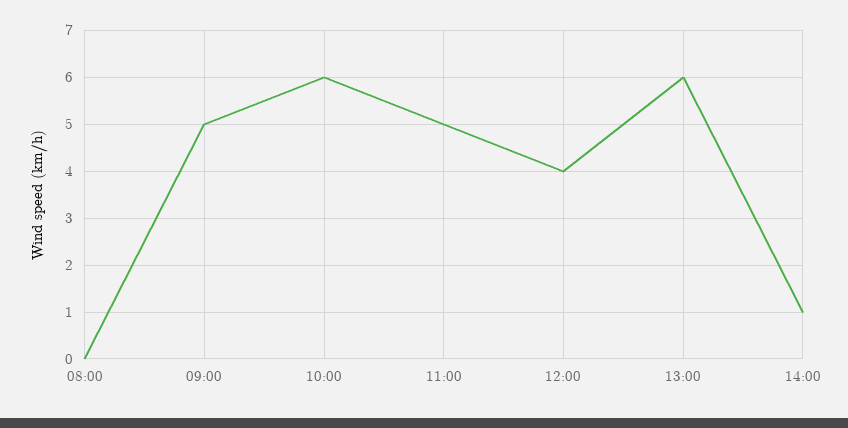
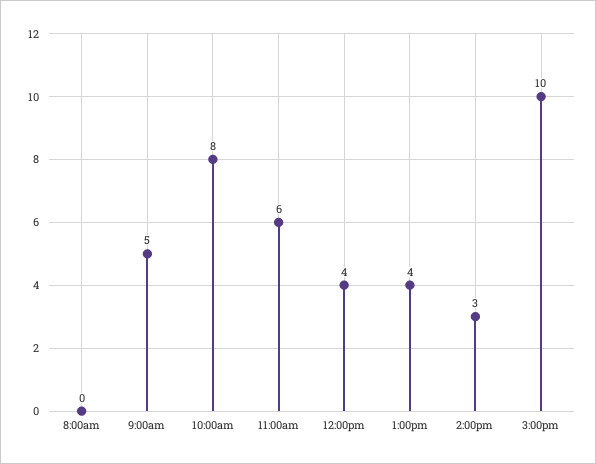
10:00: 6 -> 8
11:00: 5 -> 6
13:00: 6 -> 4
14:00: 1 -> 3
3:00pm: none -> 10

